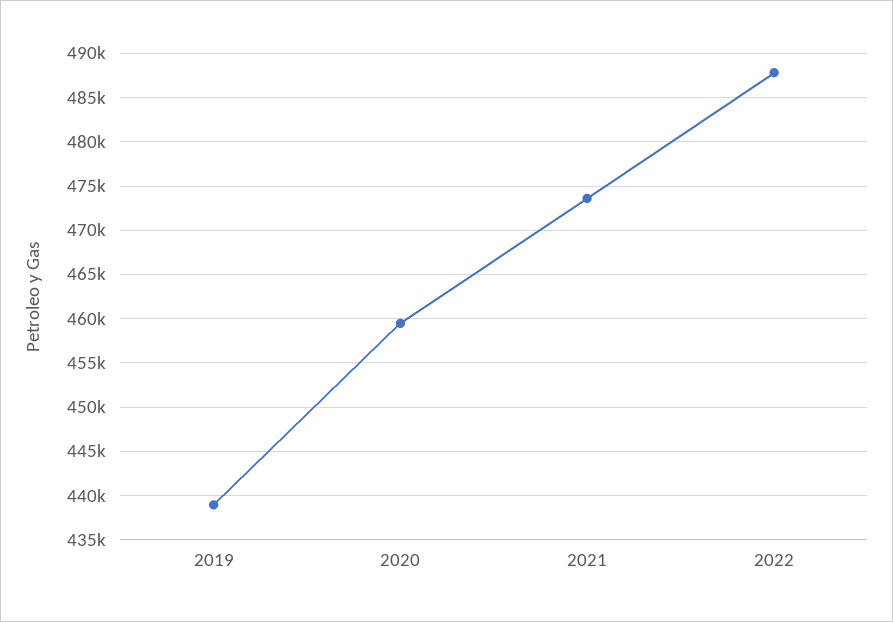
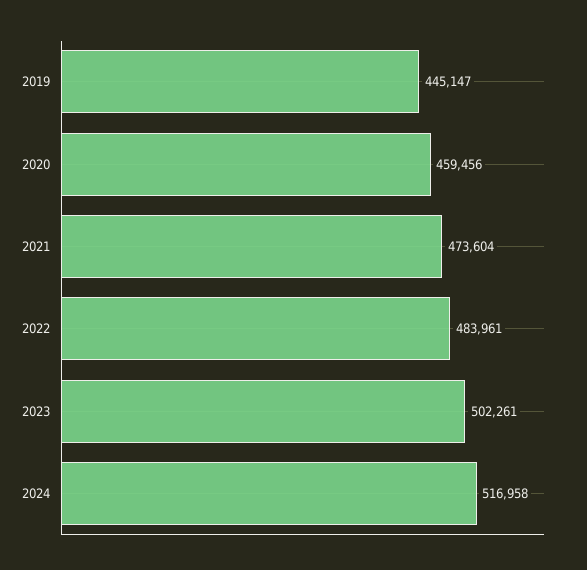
2019: 439000 -> 445147
2022: 488000 -> 483961
2023: none -> 502261
2024: none -> 516958

